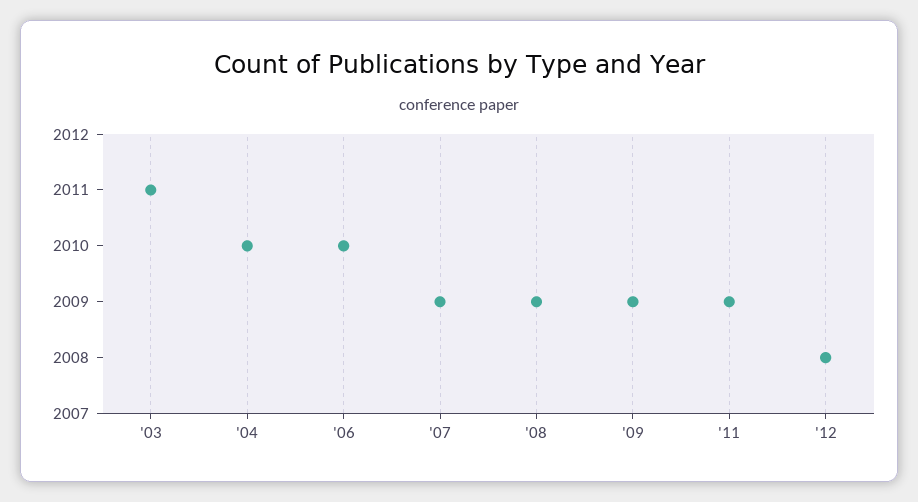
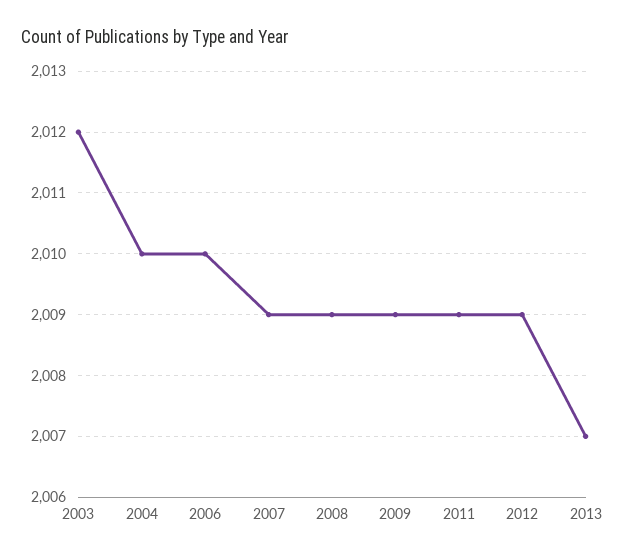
'03: 2011 -> 2012
'12: 2008 -> 2009
2013: none -> 2007

